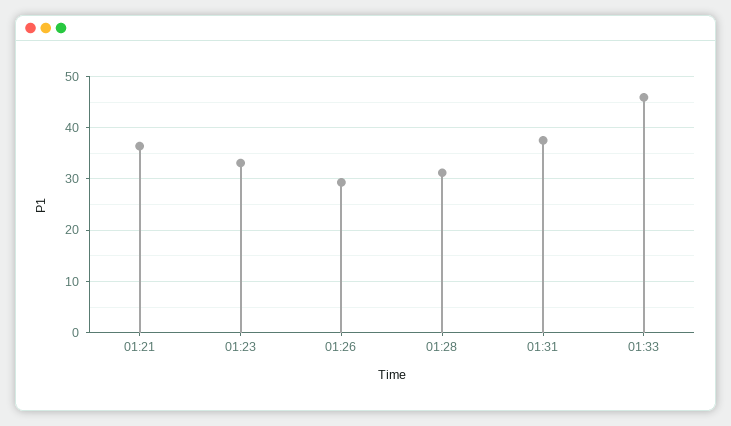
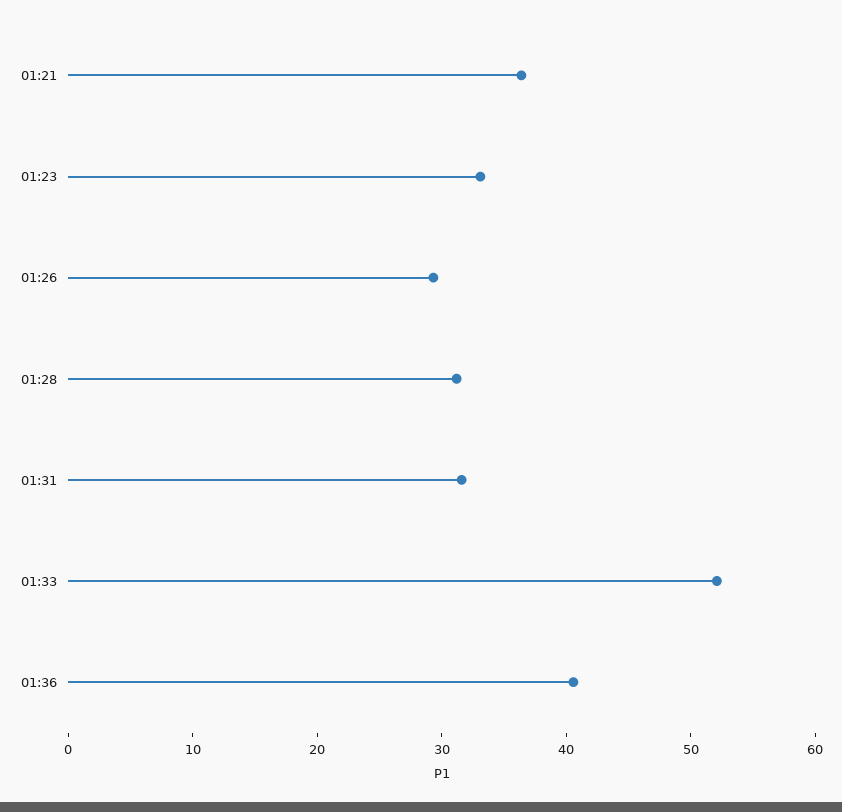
01:31: 38 -> 32
01:33: 46 -> 52
01:36: none -> 40

